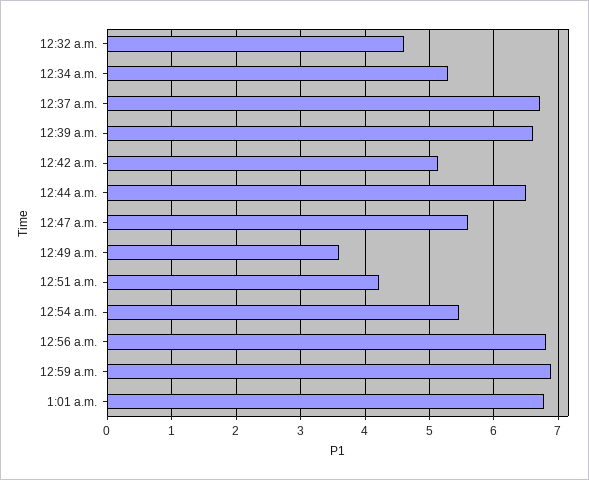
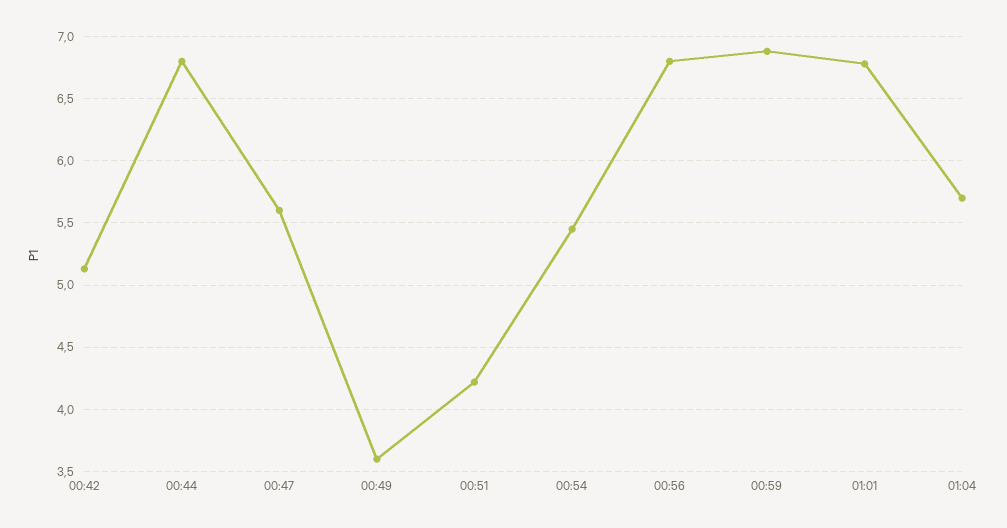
12:32 a.m.: 4.6 -> none
12:34 a.m.: 5.3 -> none
12:37 a.m.: 6.7 -> none
12:39 a.m.: 6.6 -> none
12:44 a.m.: 6.5 -> 6.8
01:04: none -> 5.7

